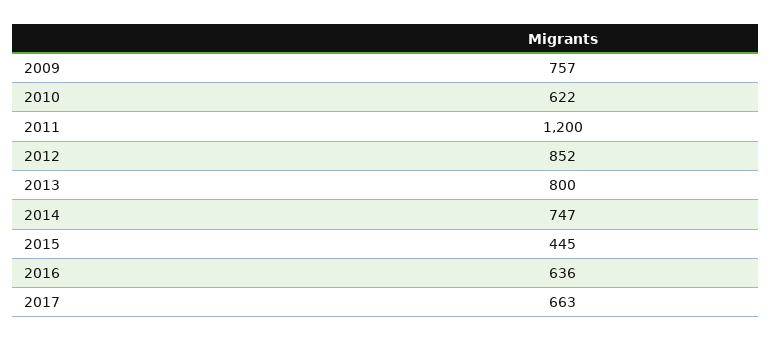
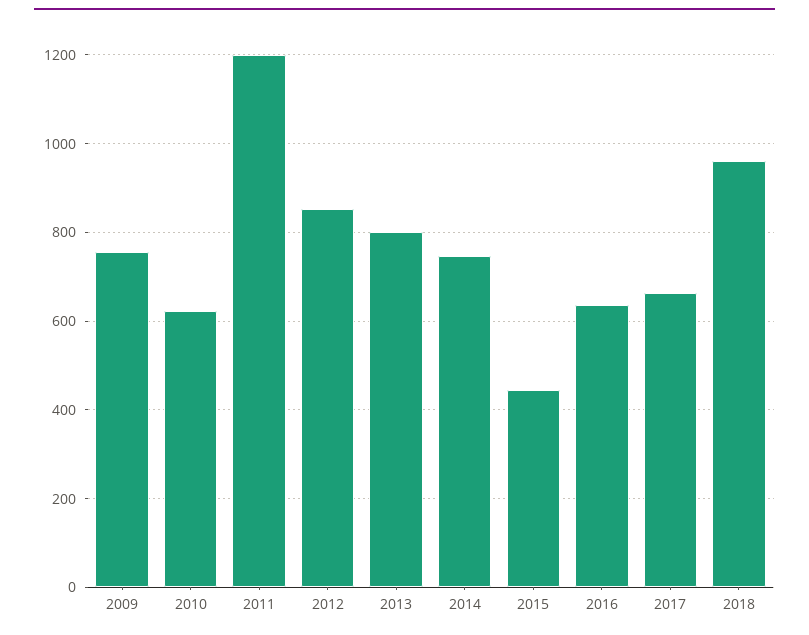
2018: none -> 960

